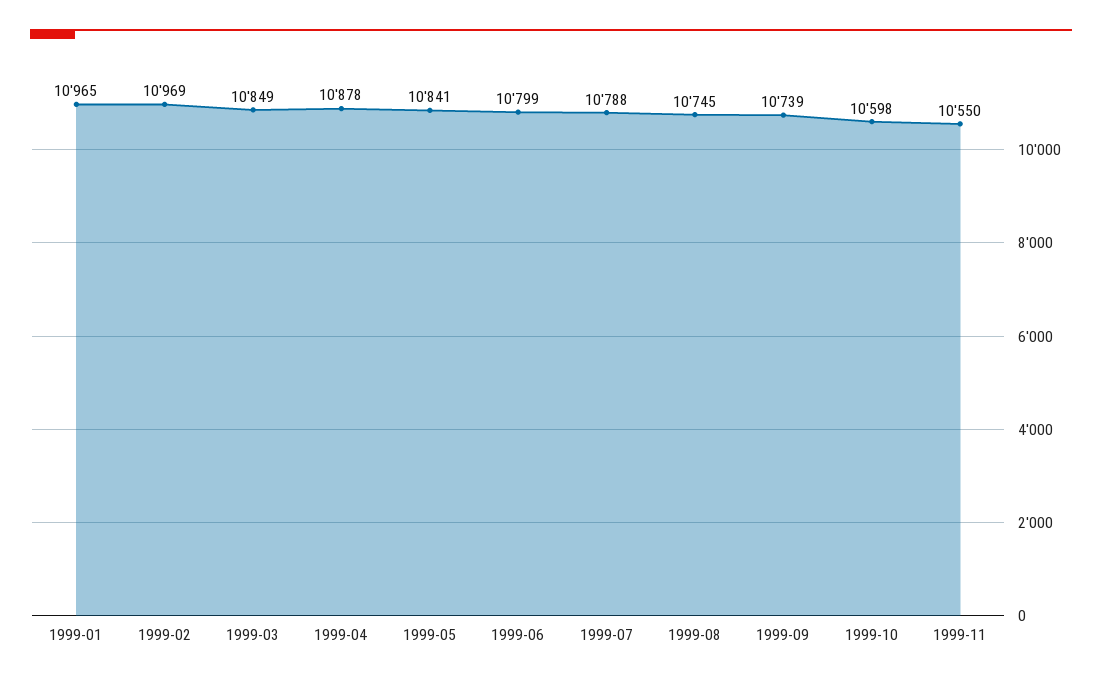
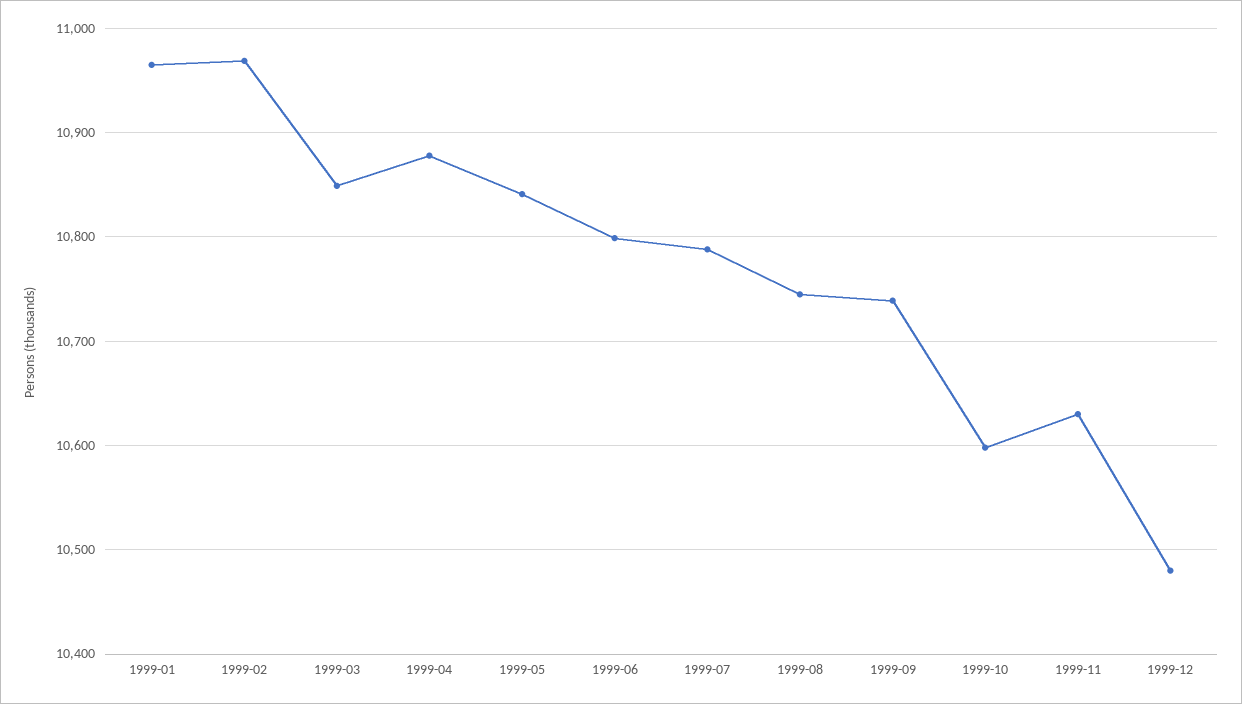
1999-11: 10550 -> 10630
1999-12: none -> 10480

